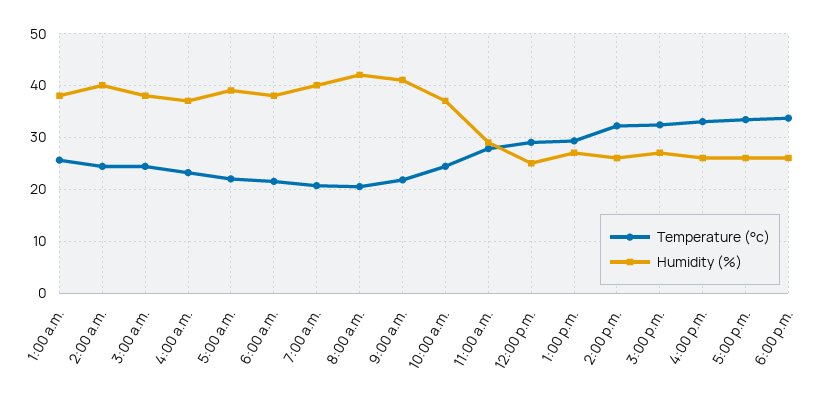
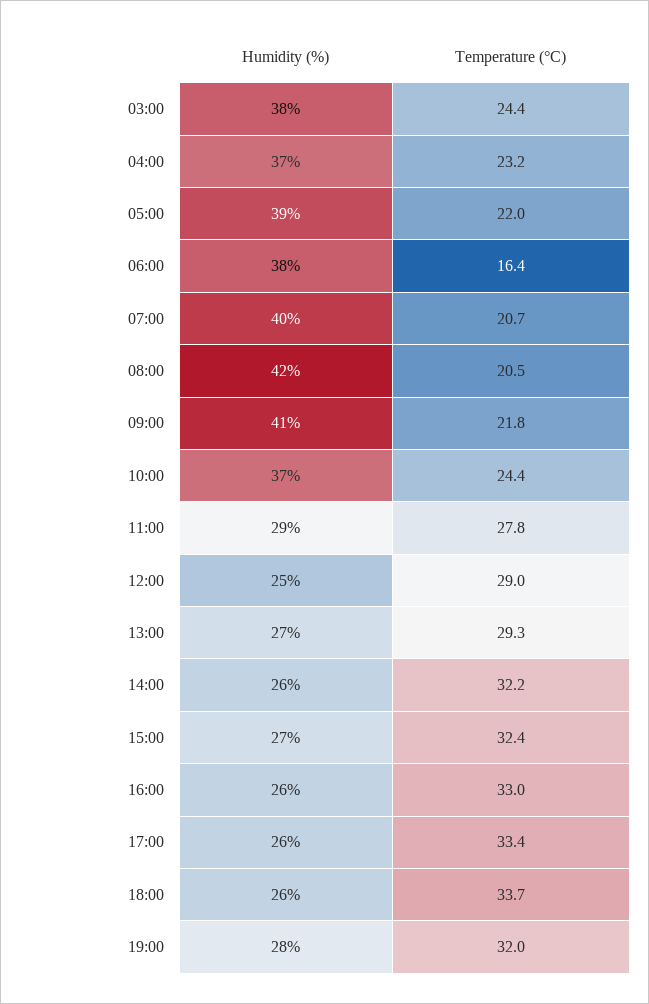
Temperature (°c), 1:00 a.m.: 26 -> none
Humidity (%), 1:00 a.m.: 38 -> none
Temperature (°c), 2:00 a.m.: 24 -> none
Humidity (%), 2:00 a.m.: 40 -> none
Temperature (°c), 6:00 a.m.: 22 -> 16.4
Humidity (%), 19:00: none -> 28
Temperature (°c), 19:00: none -> 32

